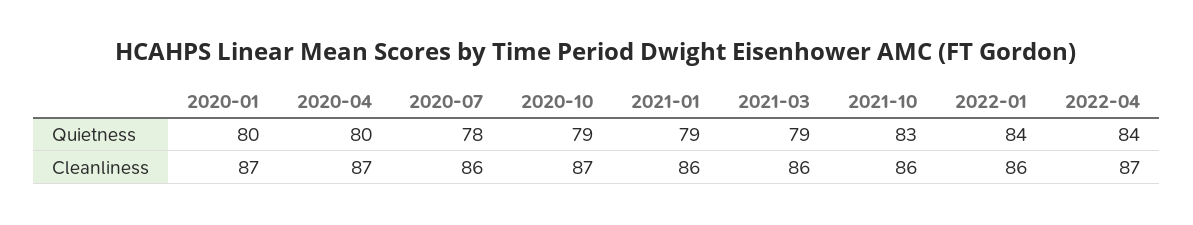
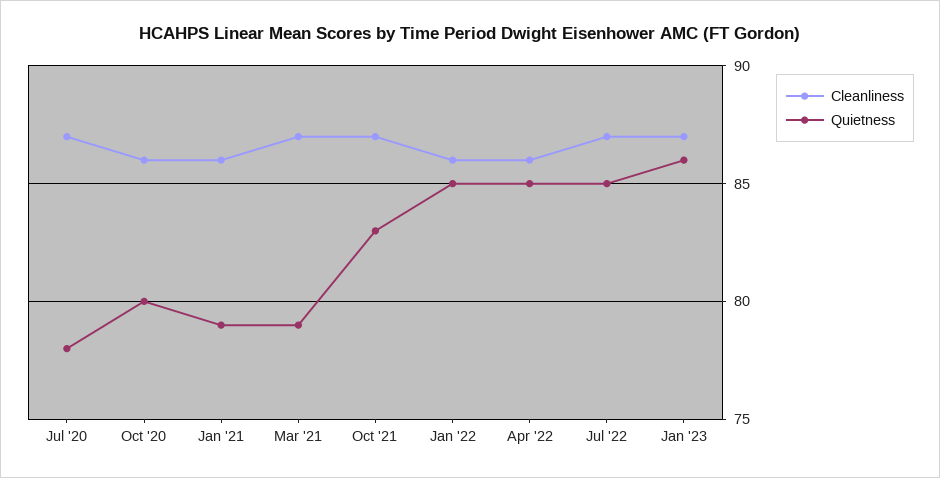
Quietness, 2020-01: 80 -> none
Quietness, 2020-04: 80 -> none
Quietness, 2020-10: 79 -> 80
Quietness, 2022-01: 84 -> 85
Quietness, 2022-04: 84 -> 85
Cleanliness, 2020-01: 87 -> none
Cleanliness, 2020-04: 87 -> none
Cleanliness, 2020-07: 86 -> 87
Cleanliness, 2020-10: 87 -> 86
Cleanliness, 2021-03: 86 -> 87
Cleanliness, 2021-10: 86 -> 87
Cleanliness, 2022-04: 87 -> 86
Cleanliness, Jul '22: none -> 87
Quietness, Jul '22: none -> 85
Cleanliness, Jan '23: none -> 87
Quietness, Jan '23: none -> 86

